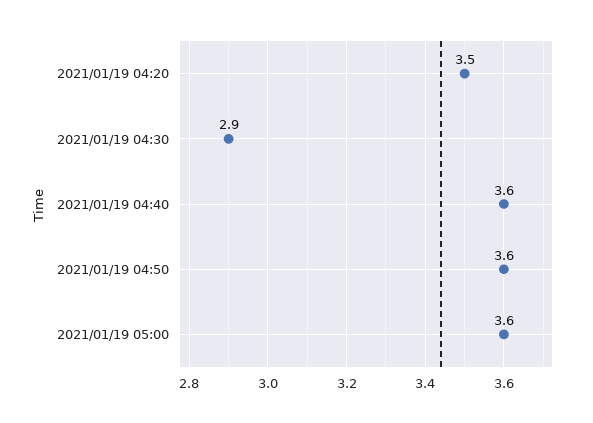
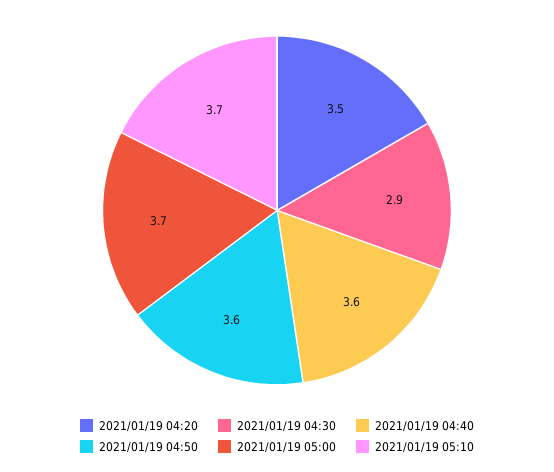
2021/01/19 05:00: 3.6 -> 3.7
2021/01/19 05:10: none -> 3.7

